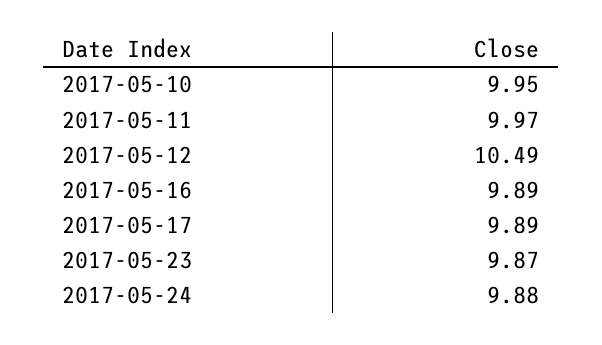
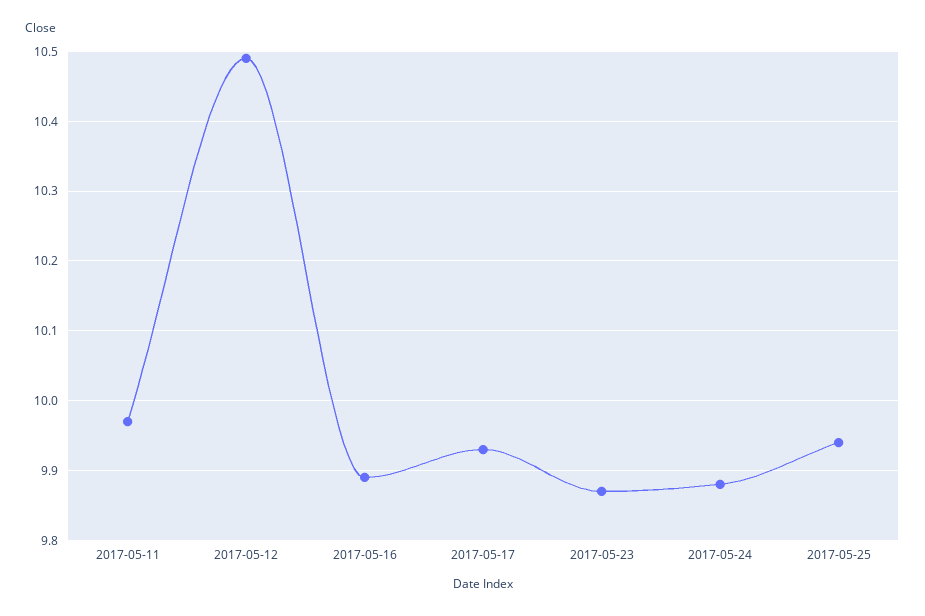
2017-05-10: 9.95 -> none
2017-05-17: 9.89 -> 9.93
2017-05-25: none -> 9.94

